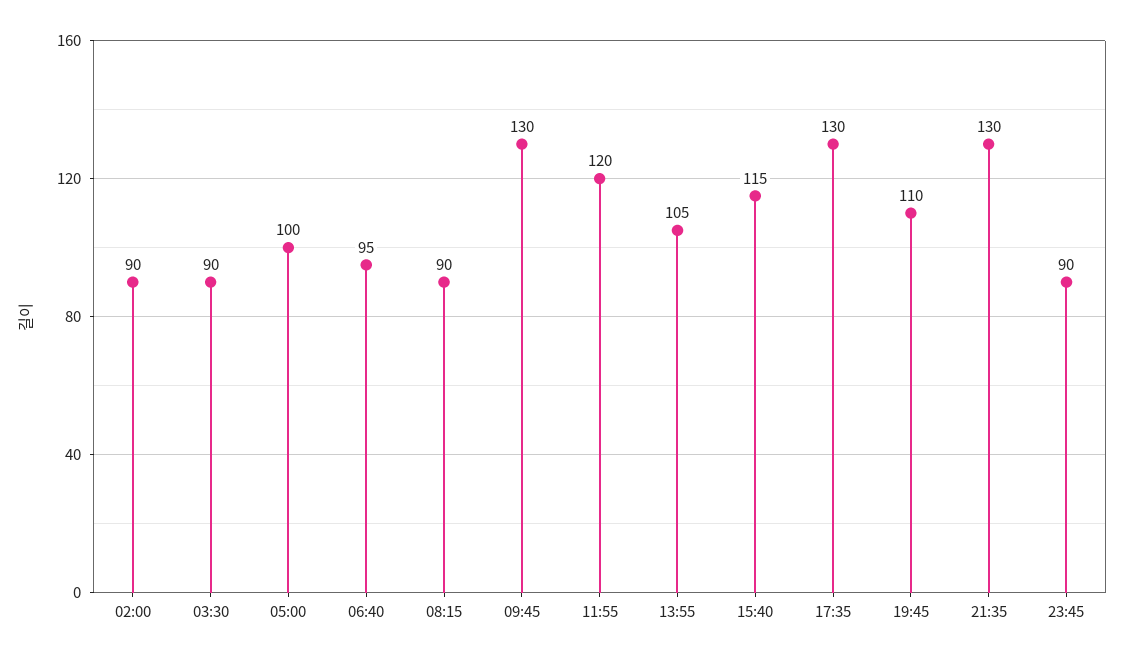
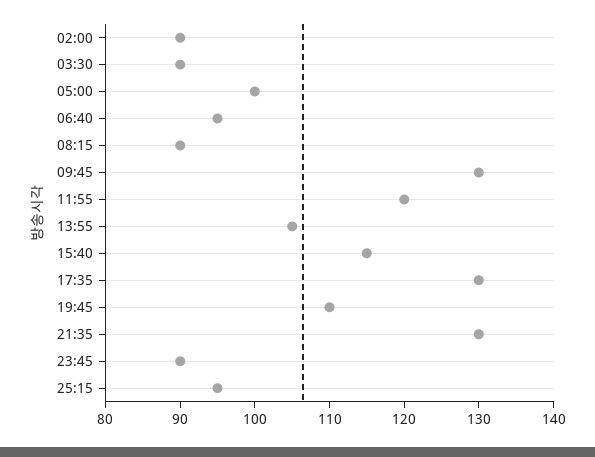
25:15: none -> 95

